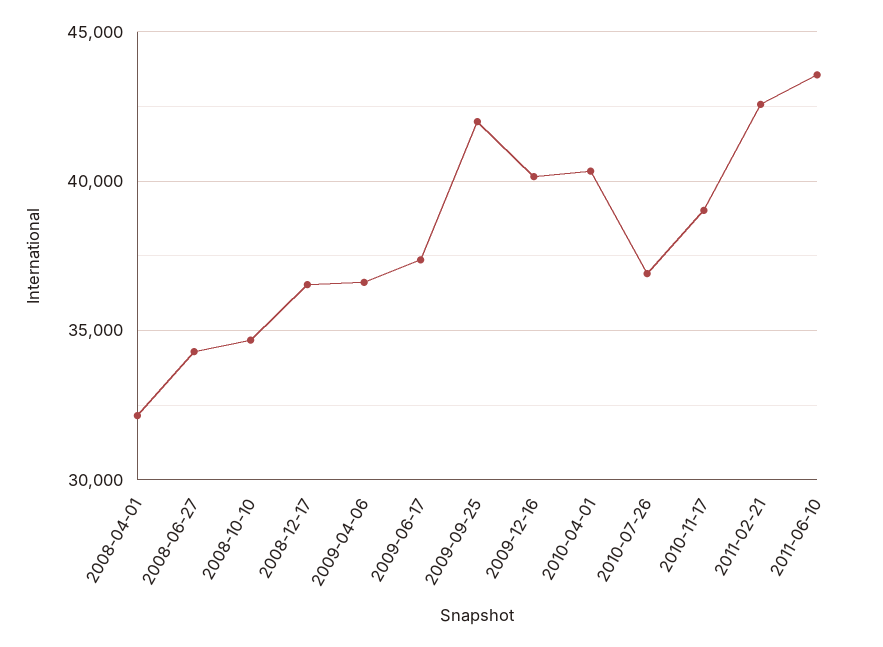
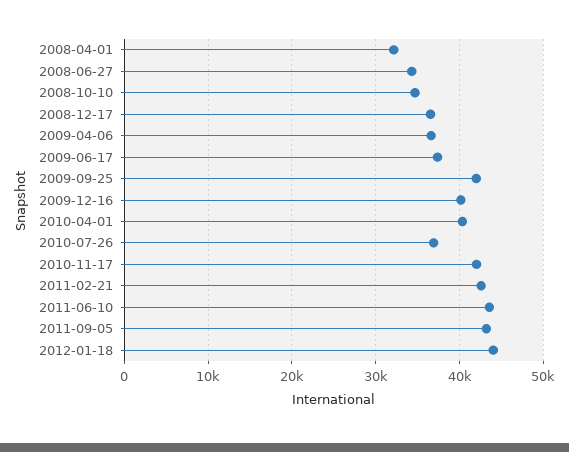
2010-11-17: 39000 -> 42000
2011-09-05: none -> 43000
2012-01-18: none -> 44000

